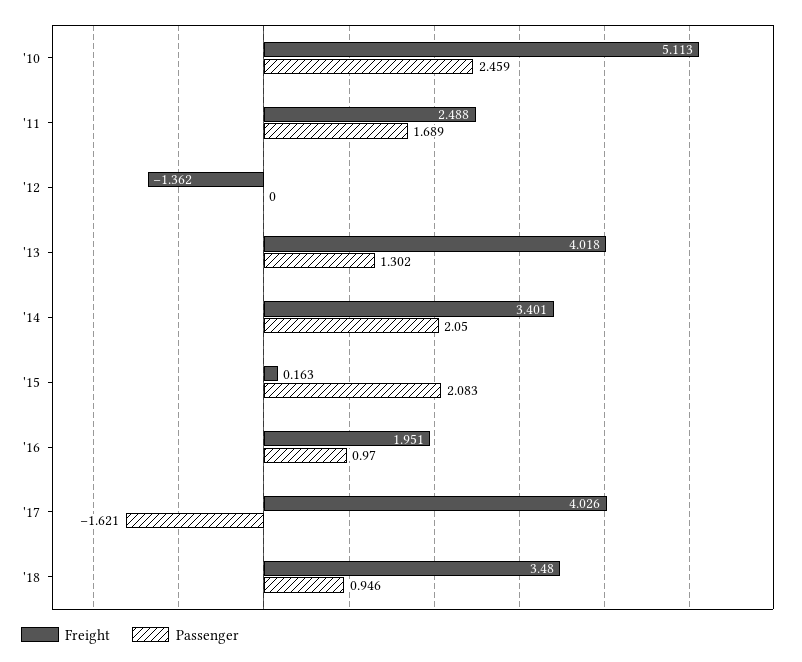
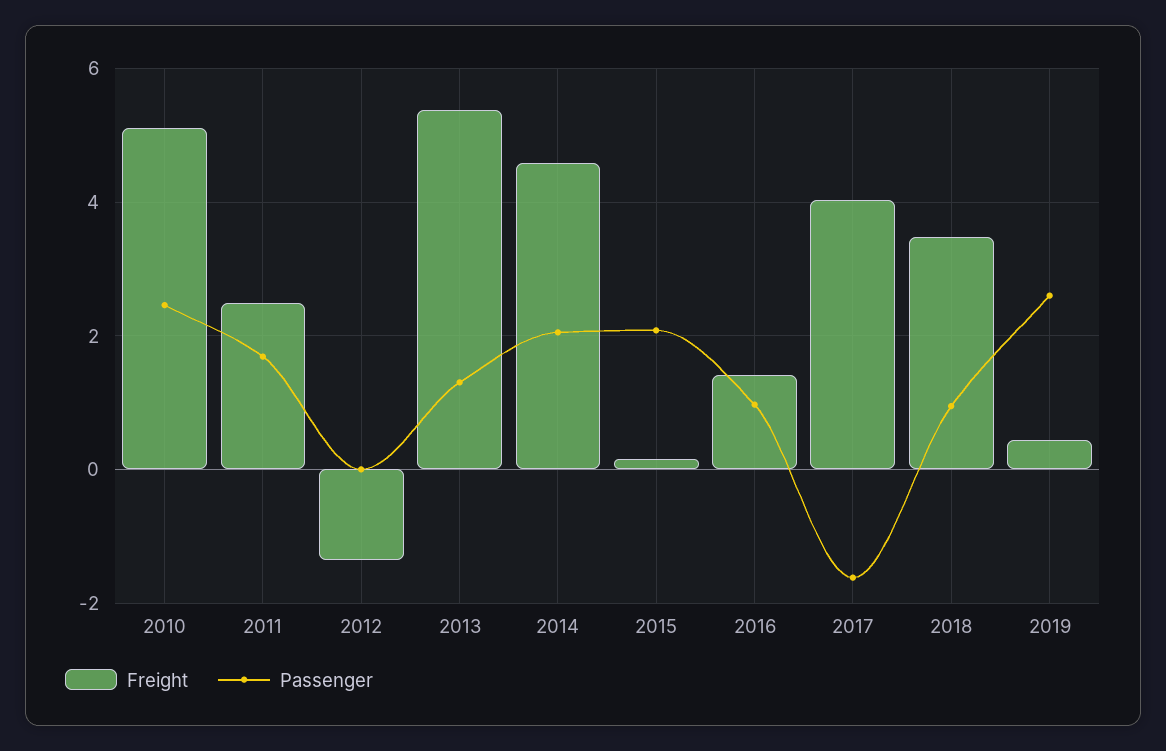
Freight, '13: 4.018 -> 5.4
Freight, '14: 3.401 -> 4.6
Freight, '16: 1.951 -> 1.4
Freight, 2019: none -> 0.4
Passenger, 2019: none -> 2.6

